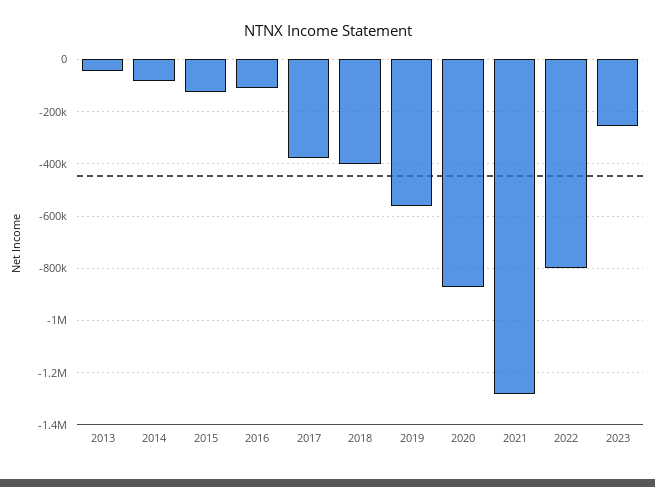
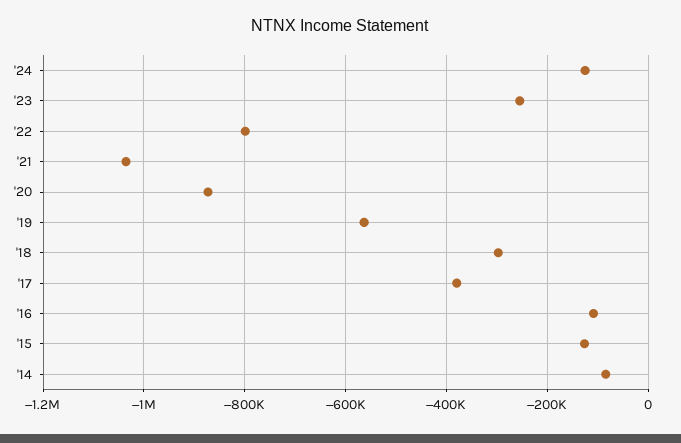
2013: -50000 -> none
2018: -400000 -> -300000
2021: -1275000 -> -1040000
'24: none -> -120000

